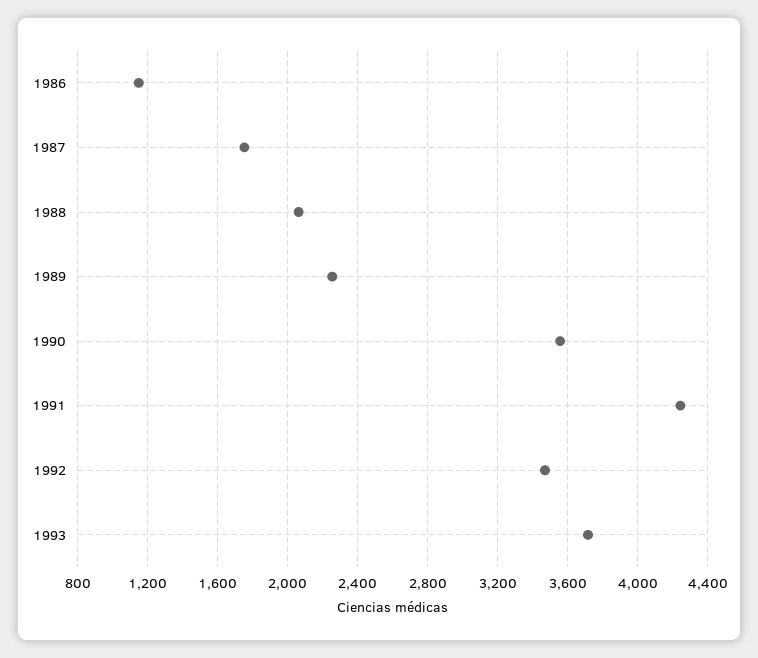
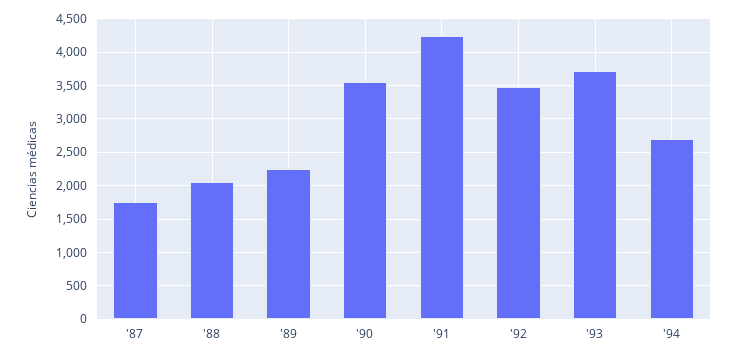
1986: 1150 -> none
'94: none -> 2700

